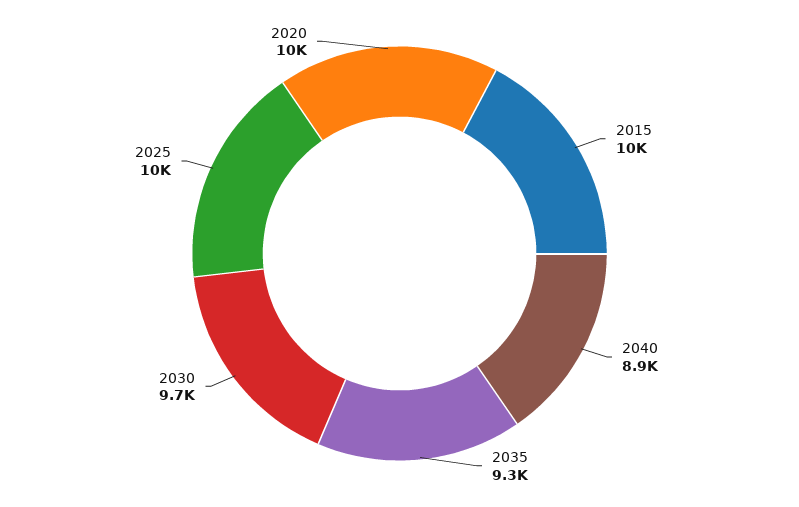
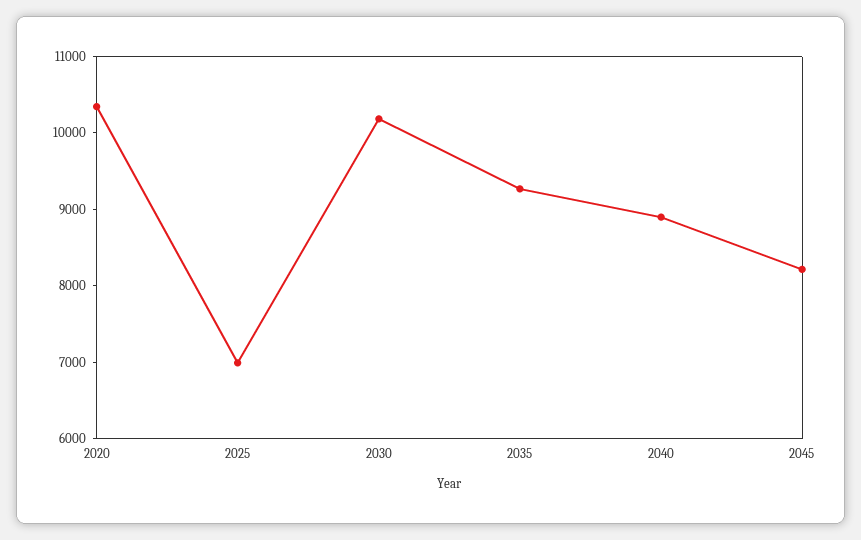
2015: 10000 -> none
2030: 9700 -> 10200
2025: 10000 -> 7000
2045: none -> 8200

